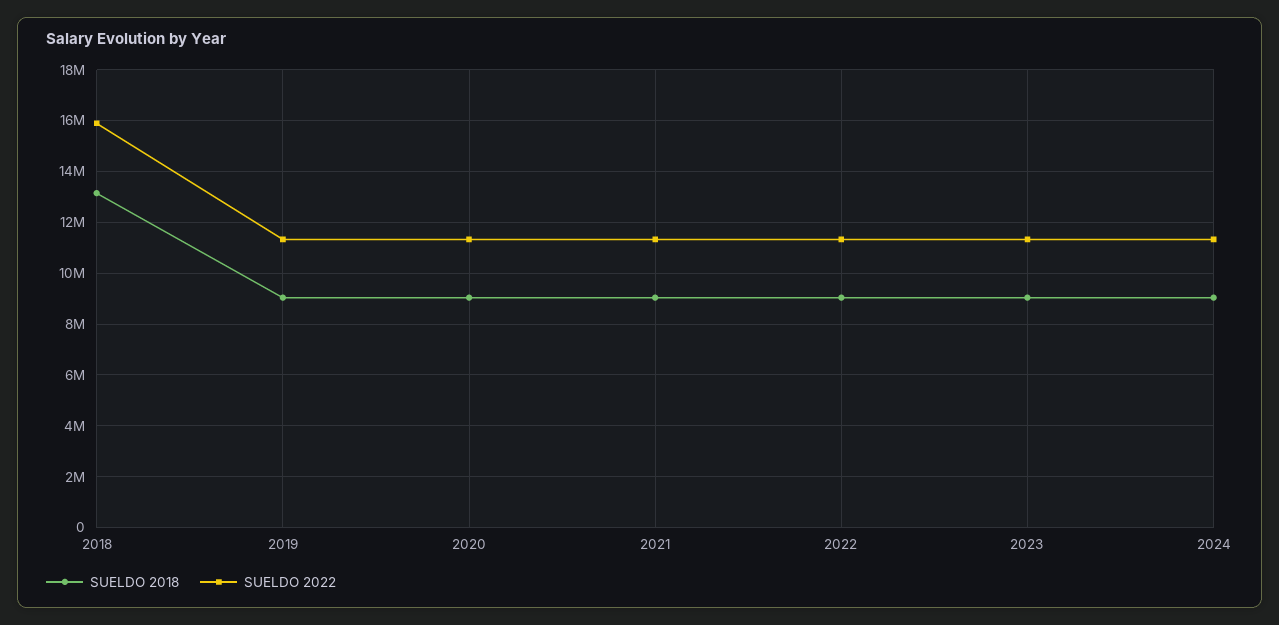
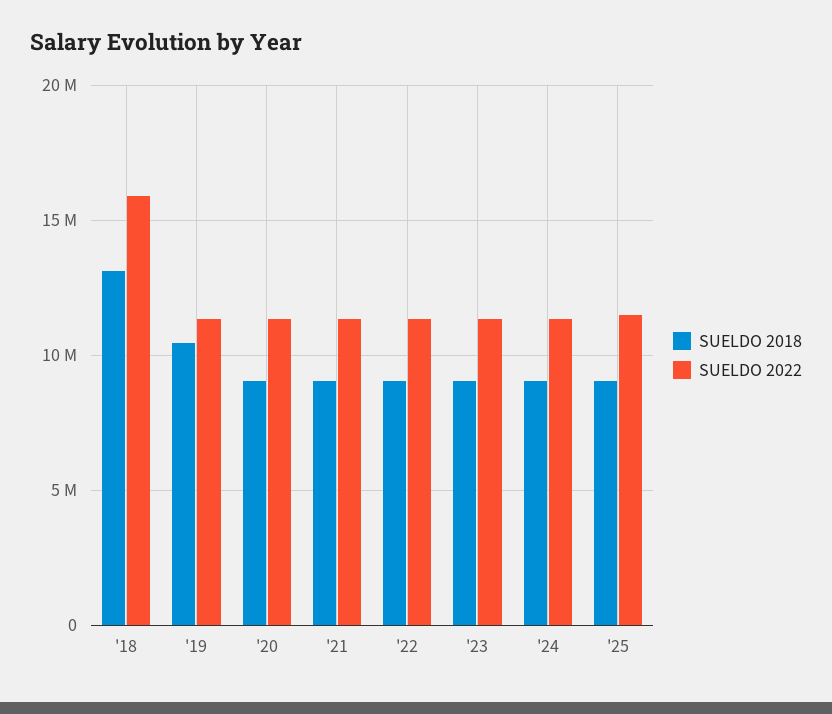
SUELDO 2018, 2019: 9000000 -> 10500000
SUELDO 2018, '25: none -> 9000000
SUELDO 2022, '25: none -> 11500000

